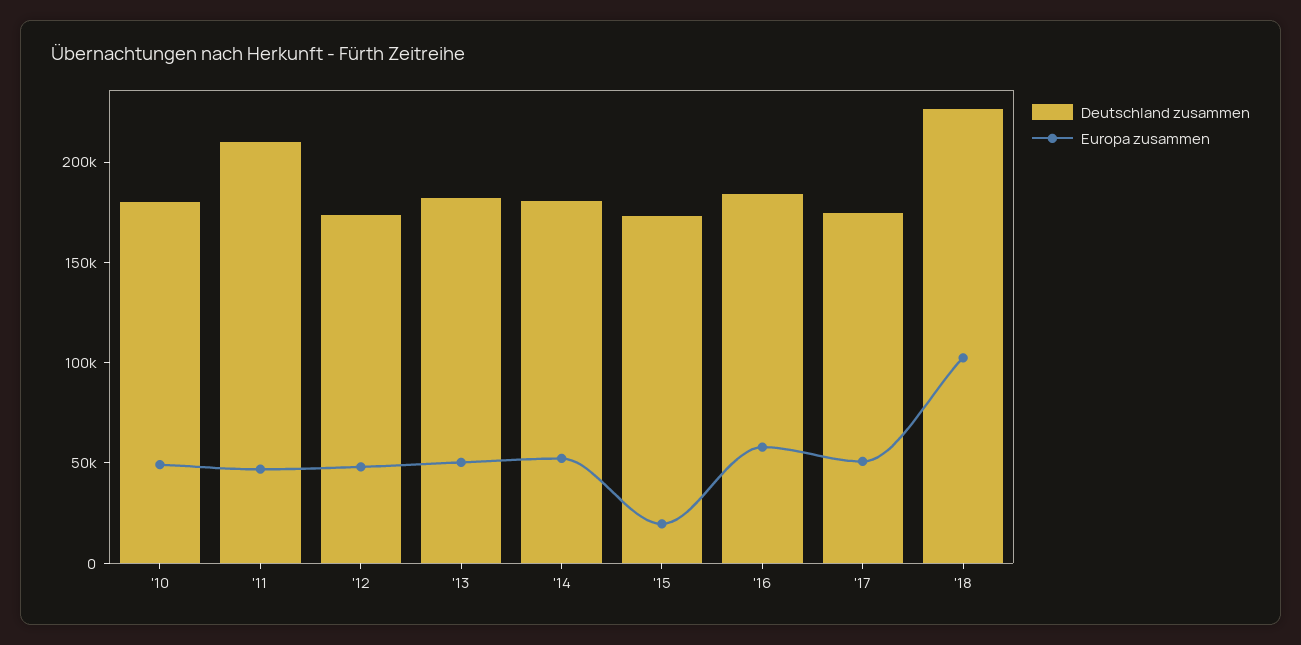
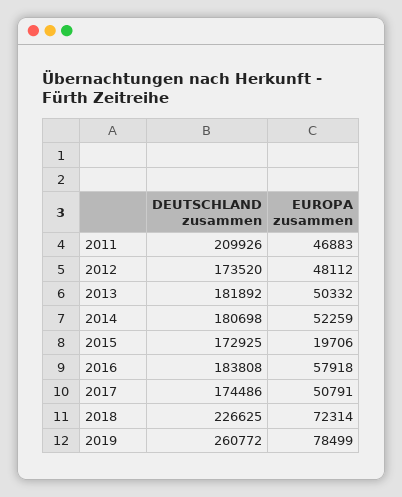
Deutschland zusammen, '10: 180000 -> none
Europa zusammen, '10: 50000 -> none
Europa zusammen, '18: 100000 -> 72314
Deutschland zusammen, 2019: none -> 260772
Europa zusammen, 2019: none -> 78499

